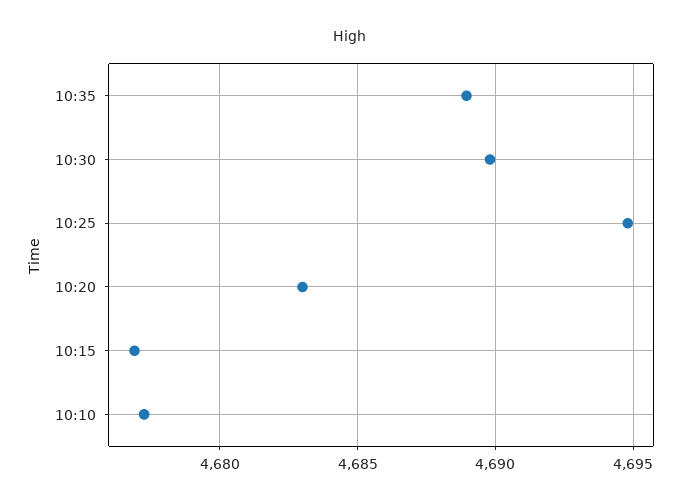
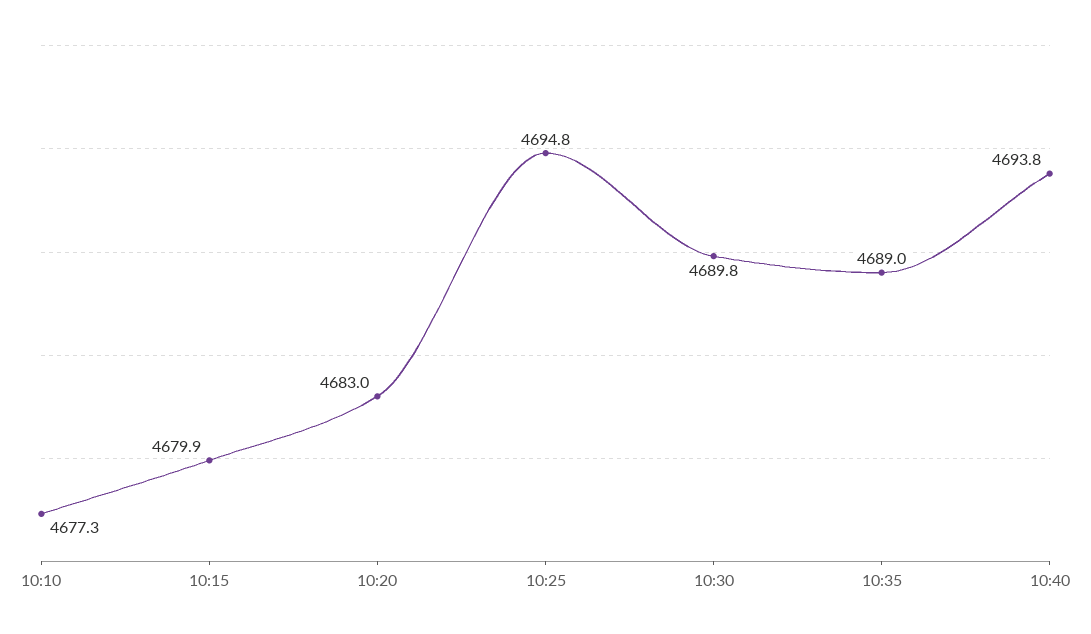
10:15: 4677 -> 4679.9
10:40: none -> 4693.8

